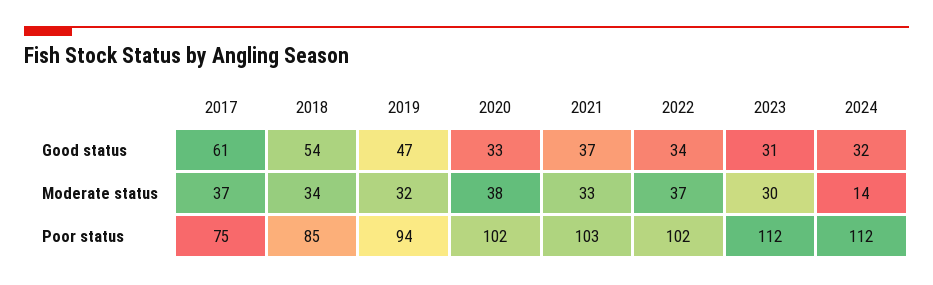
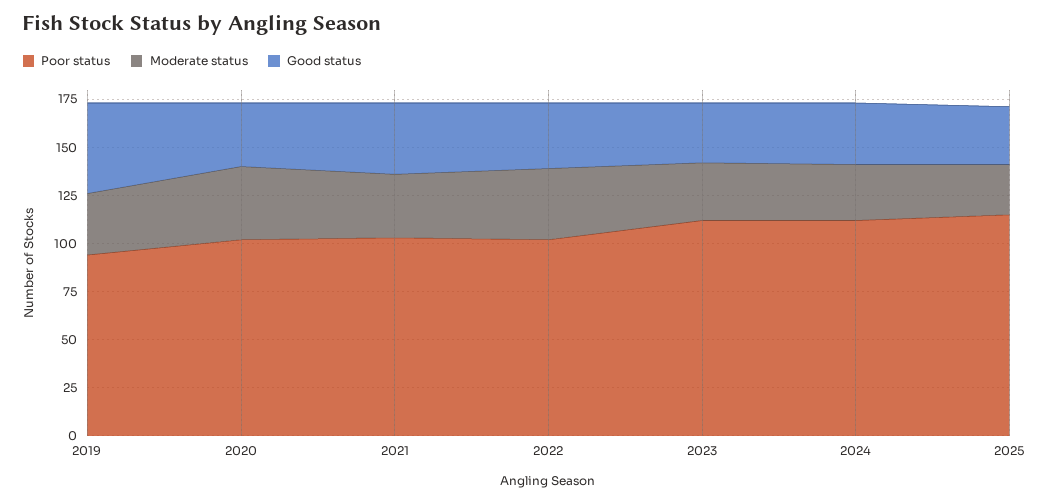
Good status, 2017: 61 -> none
Good status, 2018: 54 -> none
Moderate status, 2017: 37 -> none
Moderate status, 2018: 34 -> none
Moderate status, 2024: 14 -> 30
Poor status, 2017: 75 -> none
Poor status, 2018: 85 -> none
Poor status, 2025: none -> 115
Moderate status, 2025: none -> 25
Good status, 2025: none -> 30

